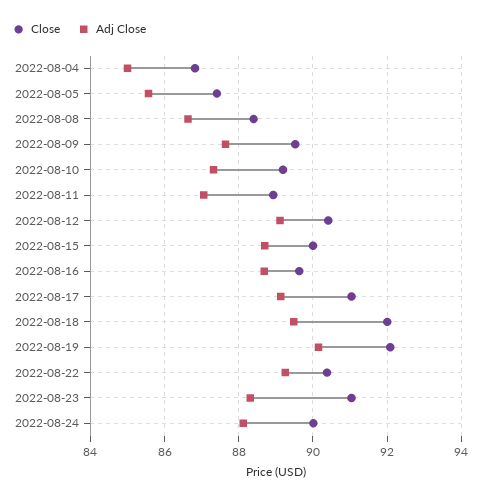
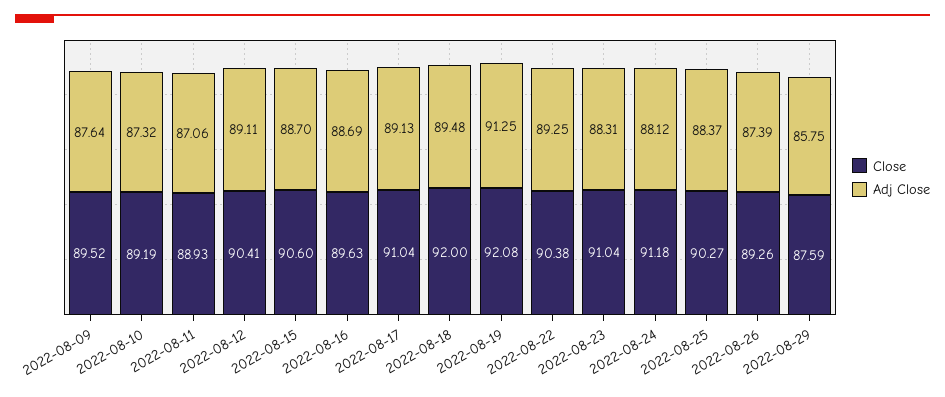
Close, 2022-08-04: 86.8 -> none
Adj Close, 2022-08-04: 85 -> none
Close, 2022-08-05: 87.4 -> none
Adj Close, 2022-08-05: 85.6 -> none
Close, 2022-08-08: 88.4 -> none
Adj Close, 2022-08-08: 86.6 -> none
Close, 2022-08-15: 90 -> 90.6
Adj Close, 2022-08-19: 90.2 -> 91.25
Close, 2022-08-24: 90 -> 91.18
Close, 2022-08-25: none -> 90.27
Adj Close, 2022-08-25: none -> 88.37
Close, 2022-08-26: none -> 89.26
Adj Close, 2022-08-26: none -> 87.39
Close, 2022-08-29: none -> 87.59
Adj Close, 2022-08-29: none -> 85.75

